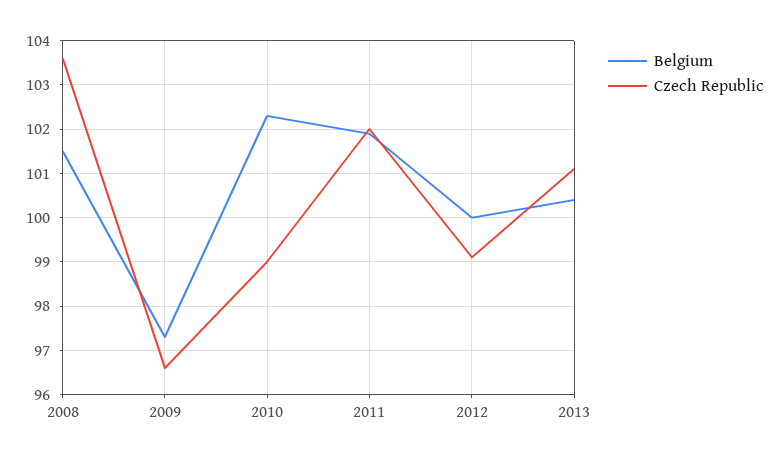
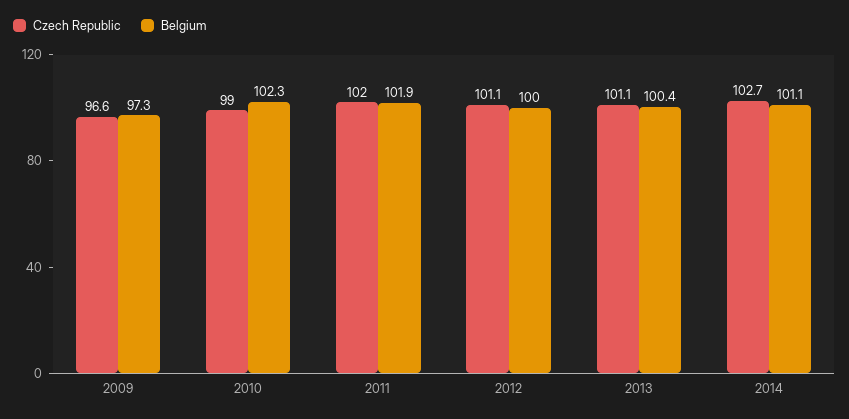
Belgium, 2008: 101.5 -> none
Czech Republic, 2008: 103.5 -> none
Czech Republic, 2012: 99 -> 101.1
Czech Republic, 2014: none -> 102.7
Belgium, 2014: none -> 101.1

